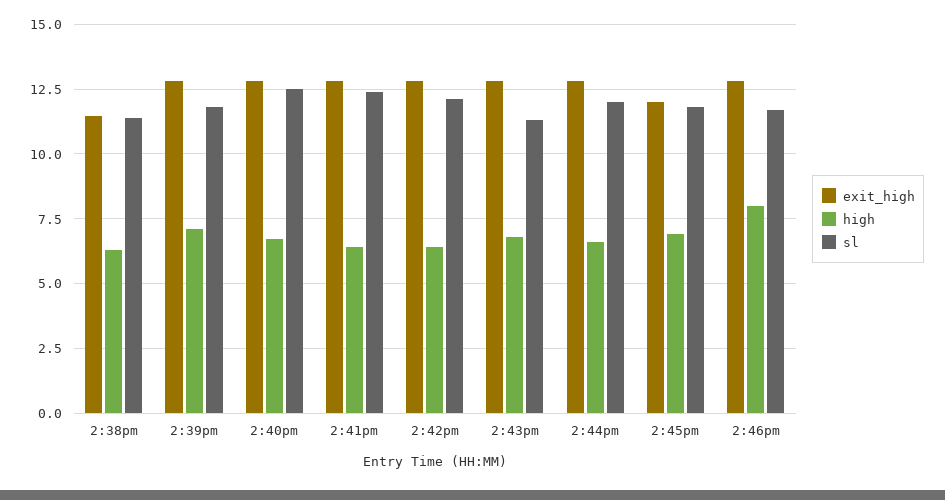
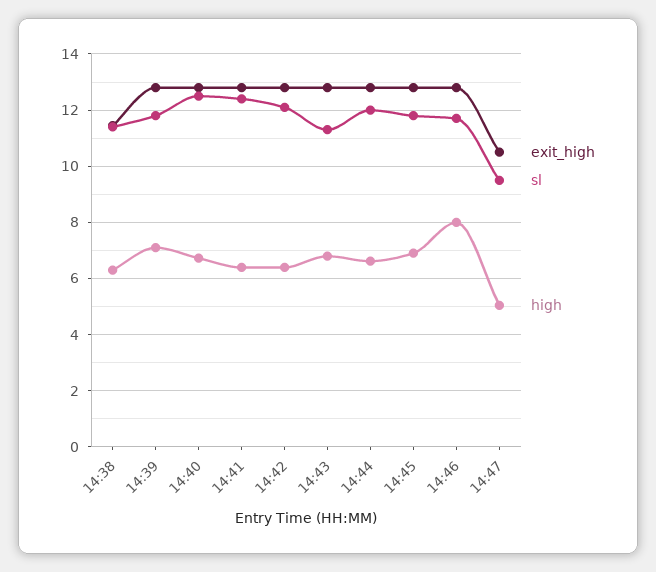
exit_high, 2:45pm: 12 -> 12.75
exit_high, 14:47: none -> 10.5
sl, 14:47: none -> 9.5
high, 14:47: none -> 5

